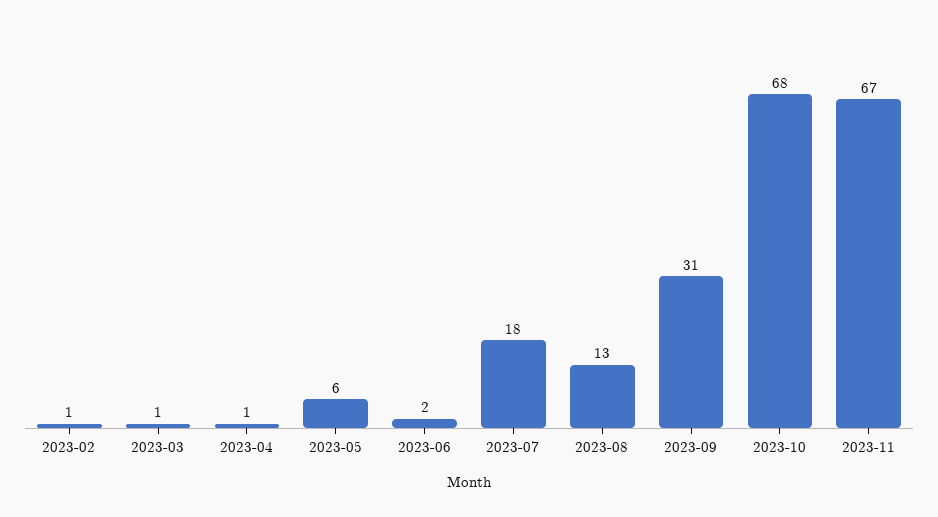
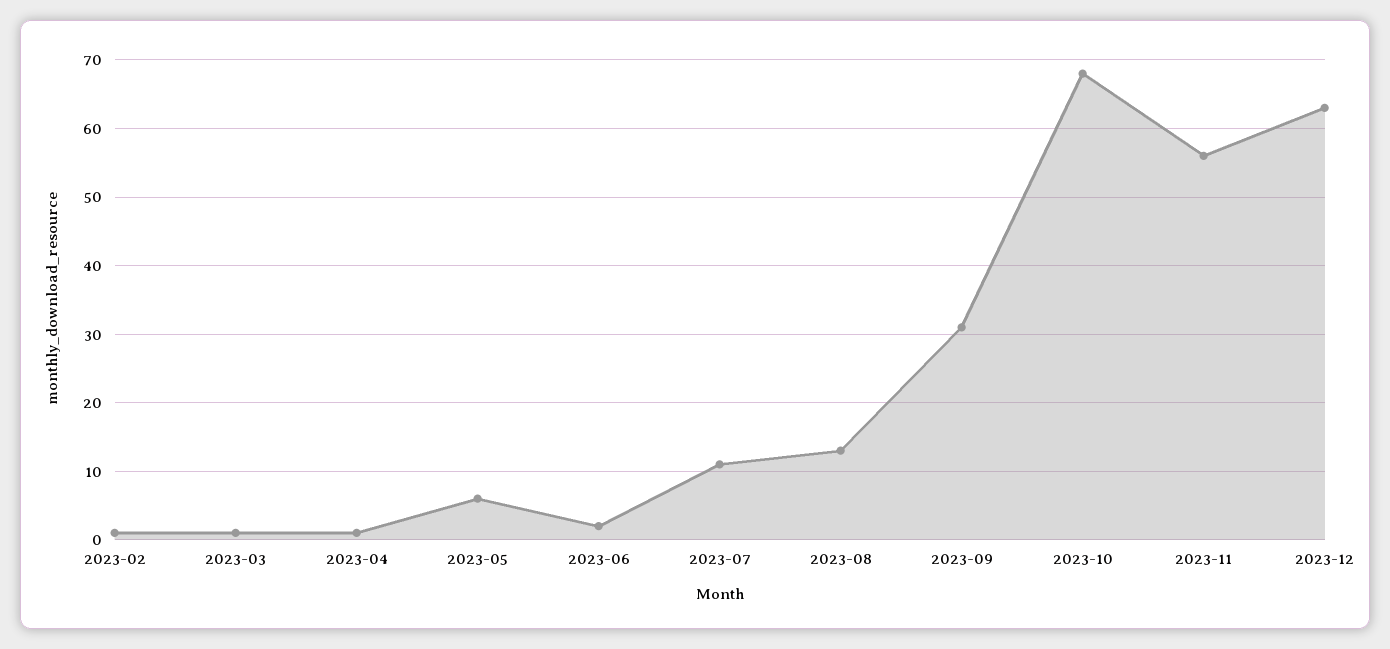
2023-07: 18 -> 11
2023-11: 67 -> 56
2023-12: none -> 63

